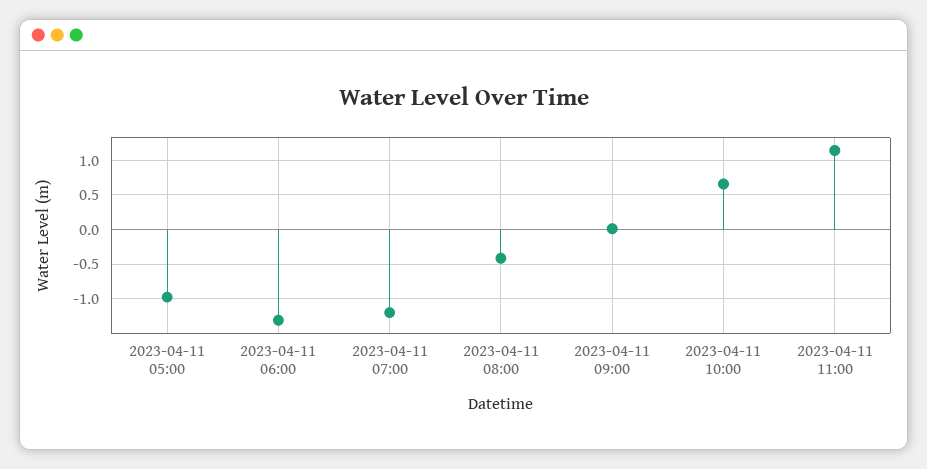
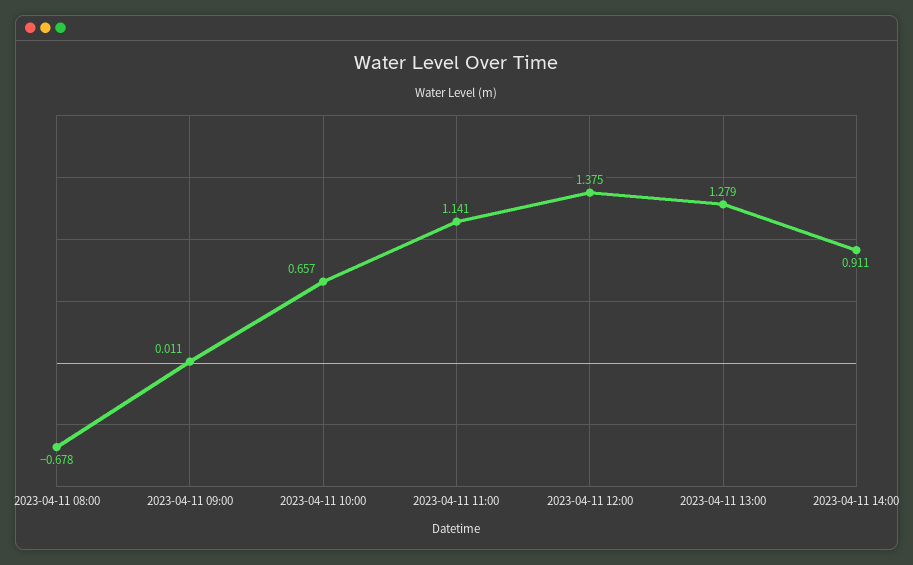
2023-04-11 05:00: -1 -> none
2023-04-11 06:00: -1.3 -> none
2023-04-11 07:00: -1.2 -> none
2023-04-11 08:00: -0.4 -> -0.678
2023-04-11 12:00: none -> 1.375
2023-04-11 13:00: none -> 1.279
2023-04-11 14:00: none -> 0.911

